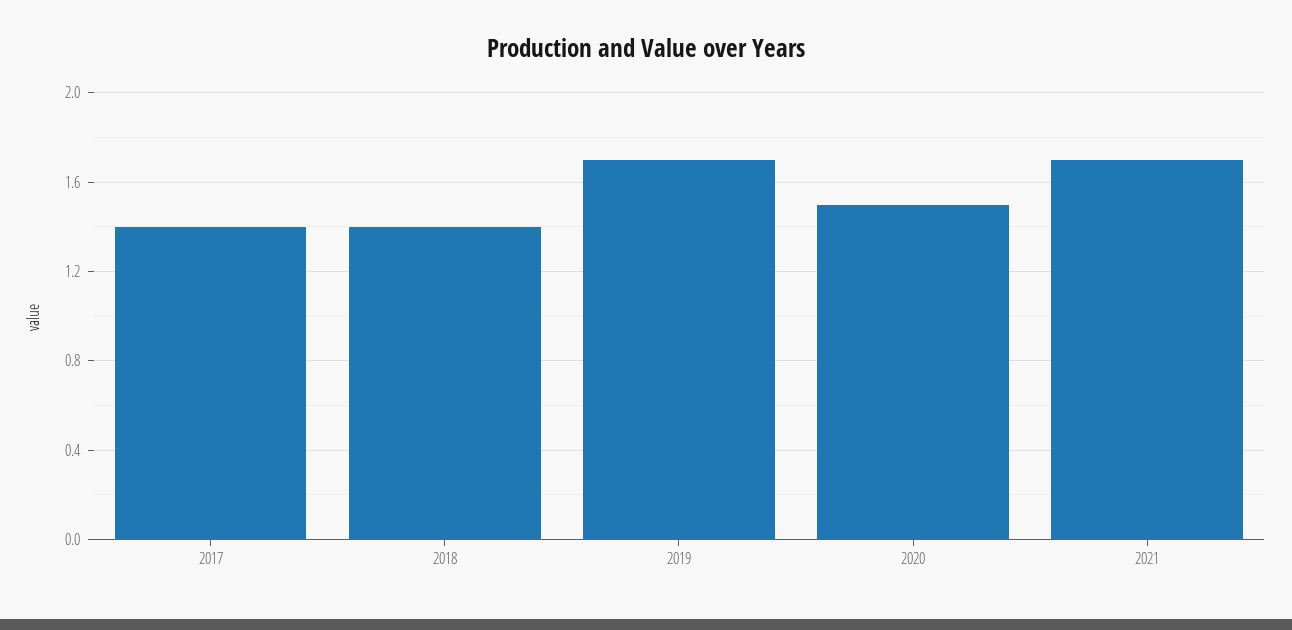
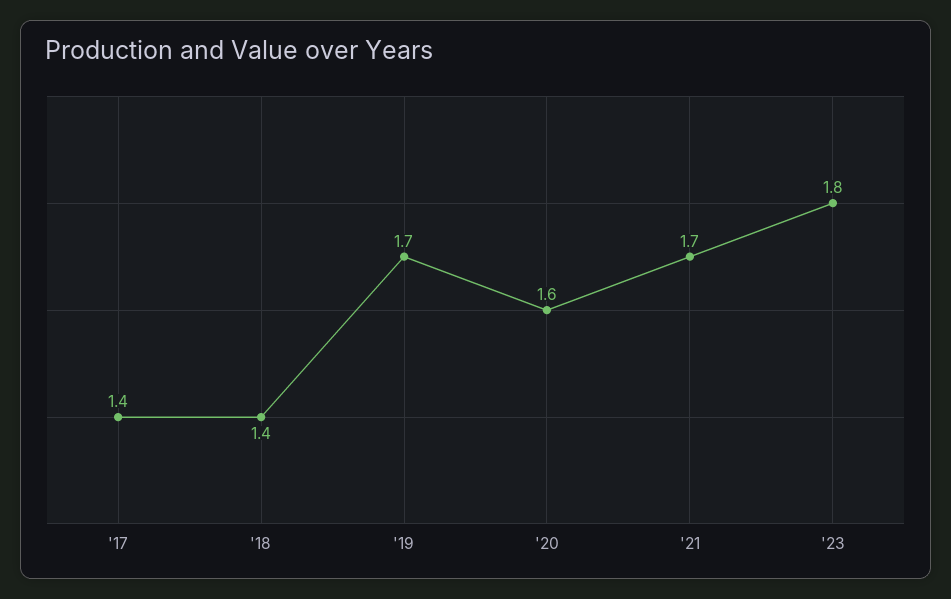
2020: 1.5 -> 1.6
'23: none -> 1.8

